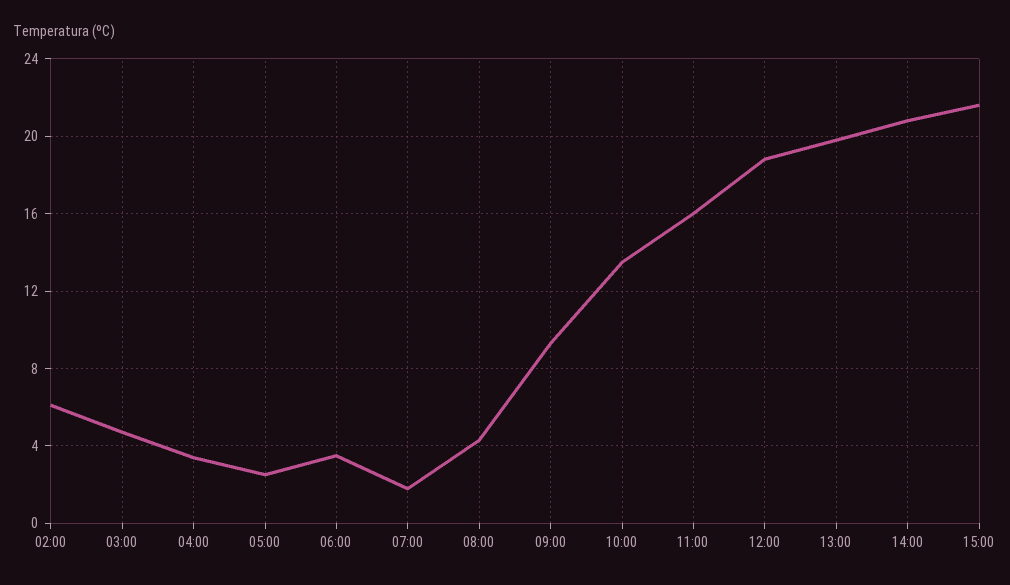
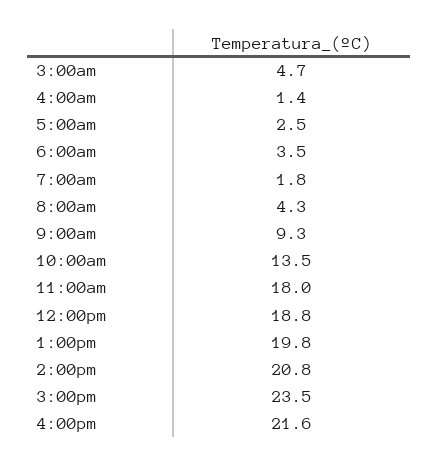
02:00: 6 -> none
04:00: 3.5 -> 1.4
11:00: 16 -> 18
15:00: 21.5 -> 23.5
4:00pm: none -> 21.6

